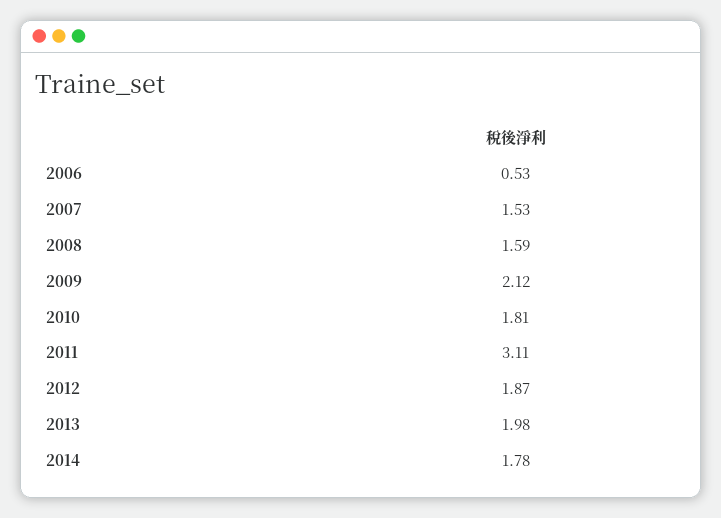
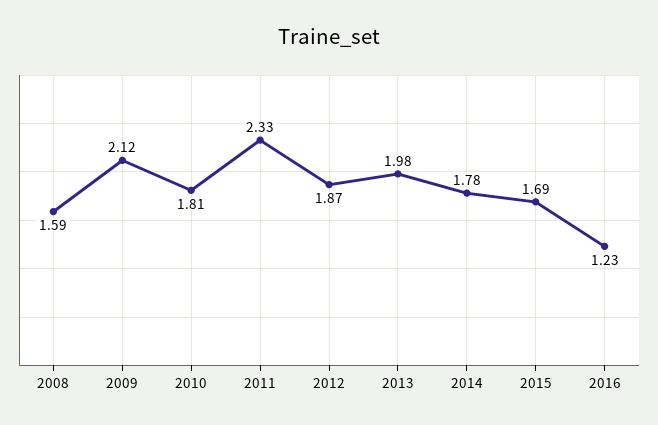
2006: 0.53 -> none
2007: 1.53 -> none
2011: 3.11 -> 2.33
2015: none -> 1.69
2016: none -> 1.23

